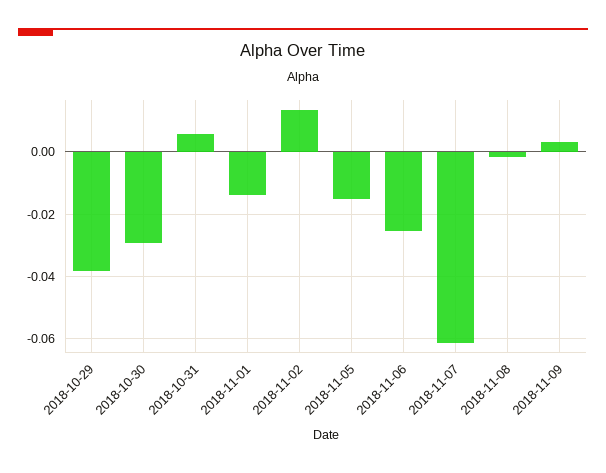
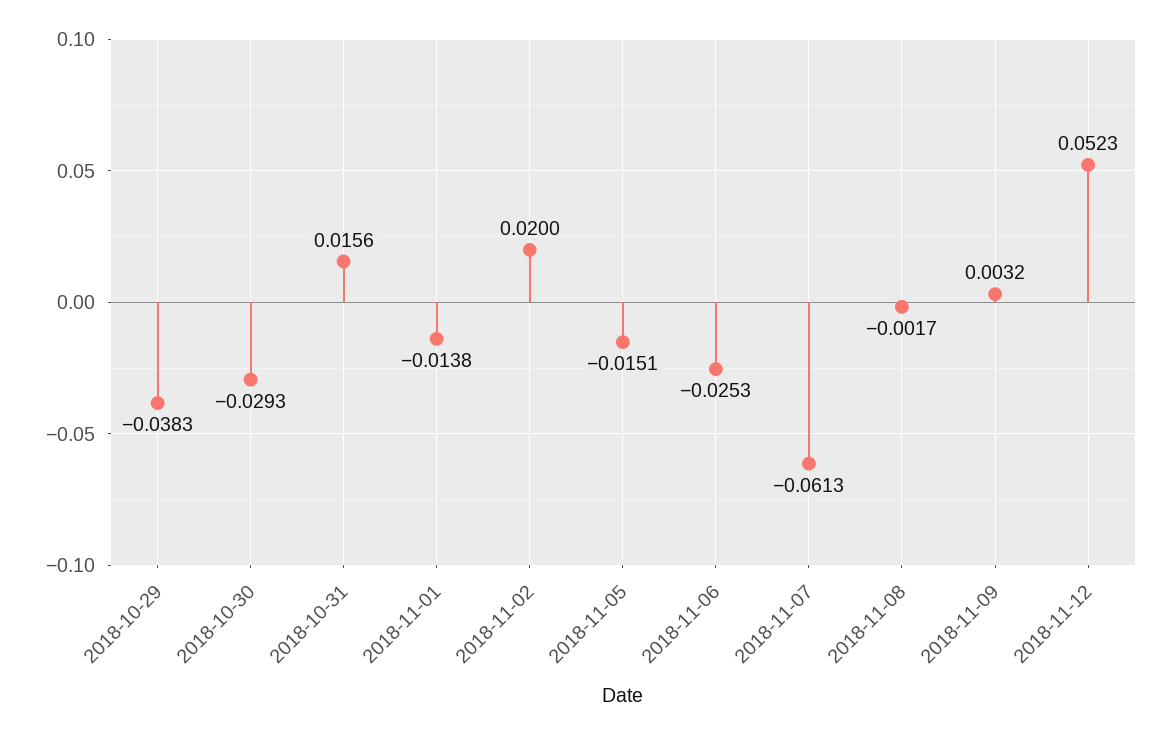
2018-10-31: 0.006 -> 0.0156
2018-11-02: 0.014 -> 0.02
2018-11-12: none -> 0.0523

